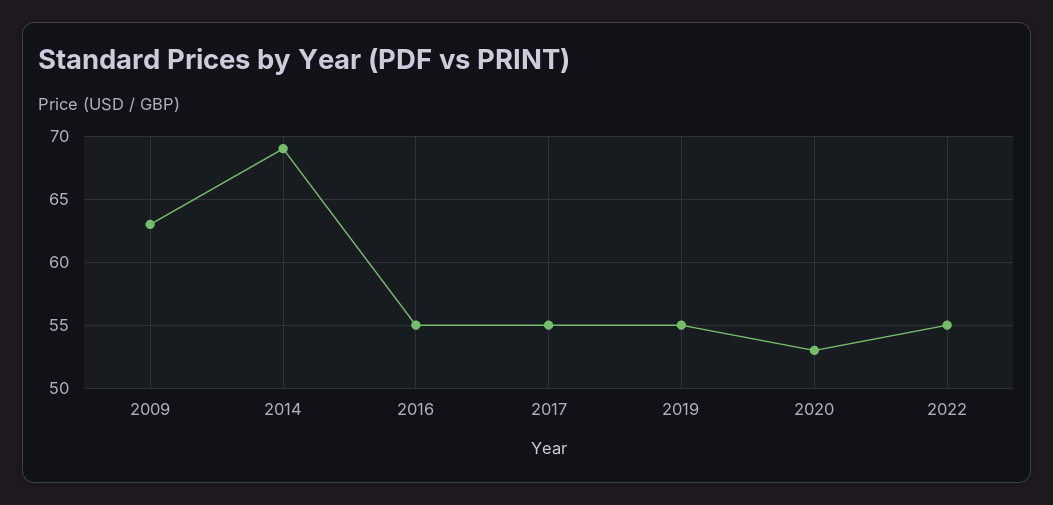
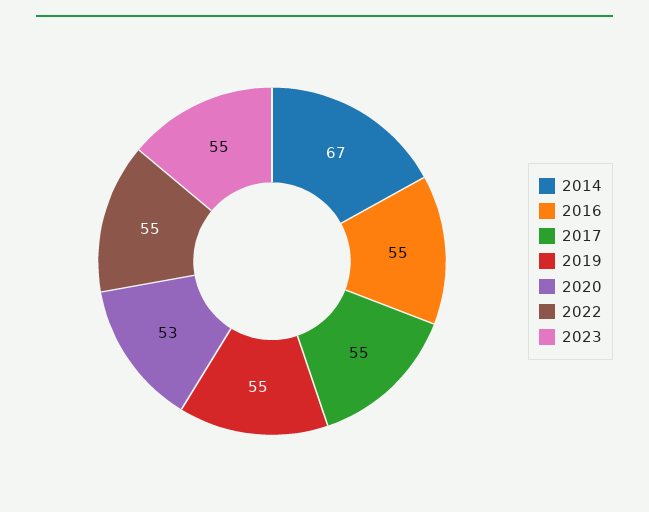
2009: 63 -> none
2014: 69 -> 67
2023: none -> 55

